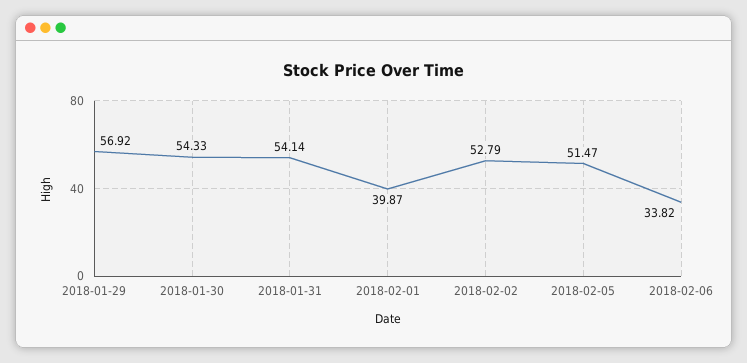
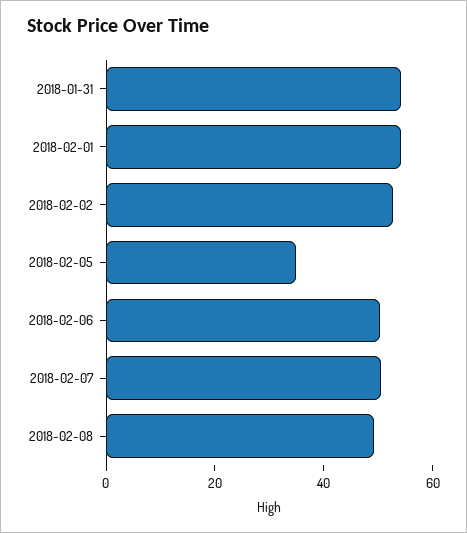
2018-01-29: 56.92 -> none
2018-01-30: 54.33 -> none
2018-02-01: 39.87 -> 55
2018-02-05: 51.47 -> 35
2018-02-06: 33.82 -> 50
2018-02-07: none -> 50
2018-02-08: none -> 50

